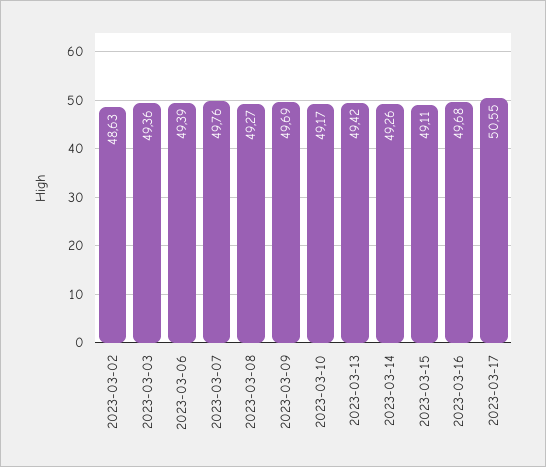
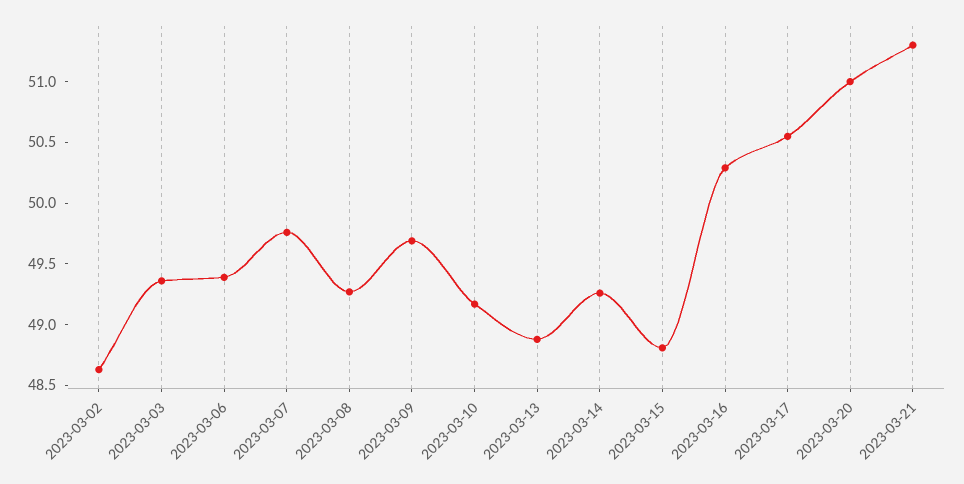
2023-03-13: 49.42 -> 48.9
2023-03-15: 49.11 -> 48.8
2023-03-16: 49.68 -> 50.3
2023-03-20: none -> 51
2023-03-21: none -> 51.3

